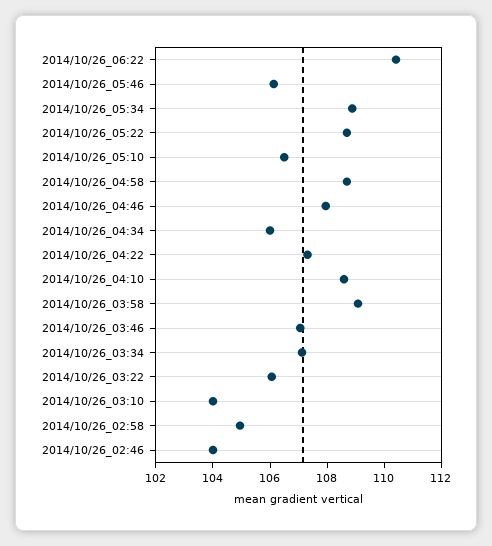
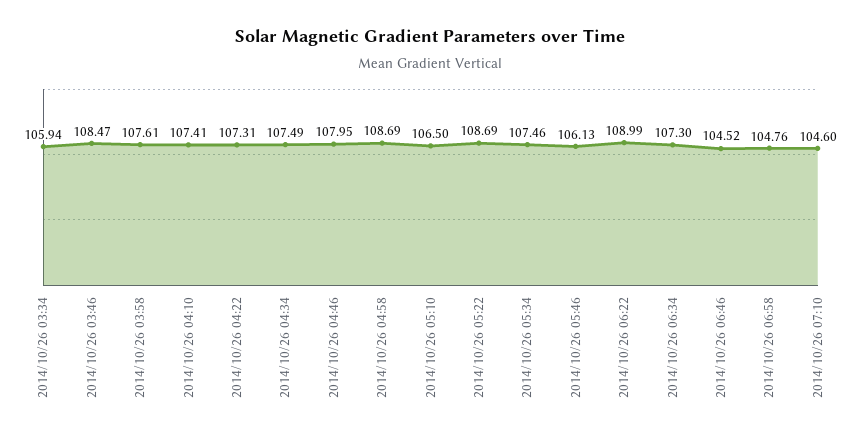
2014/10/26_06:22: 110.5 -> 108.99
2014/10/26_05:34: 109 -> 107.46
2014/10/26_04:34: 106 -> 107.49
2014/10/26_04:10: 108.5 -> 107.41
2014/10/26_03:58: 109 -> 107.61
2014/10/26_03:46: 107 -> 108.47
2014/10/26_03:34: 107 -> 105.94
2014/10/26_03:22: 106 -> none
2014/10/26_03:10: 104 -> none
2014/10/26_02:58: 105 -> none
2014/10/26_02:46: 104 -> none
2014/10/26 06:34: none -> 107.3
2014/10/26 06:46: none -> 104.52
2014/10/26 06:58: none -> 104.76
2014/10/26 07:10: none -> 104.6

